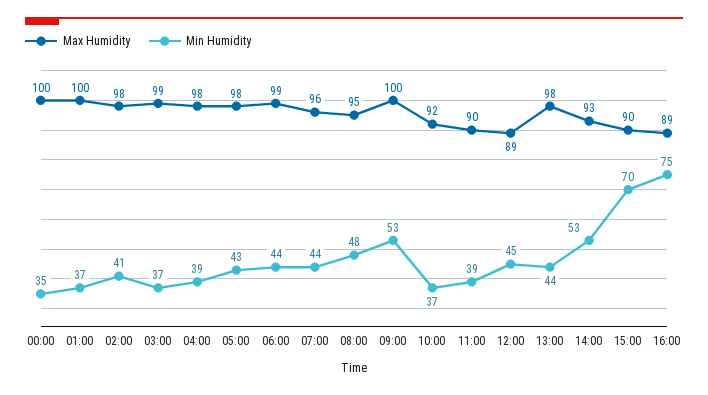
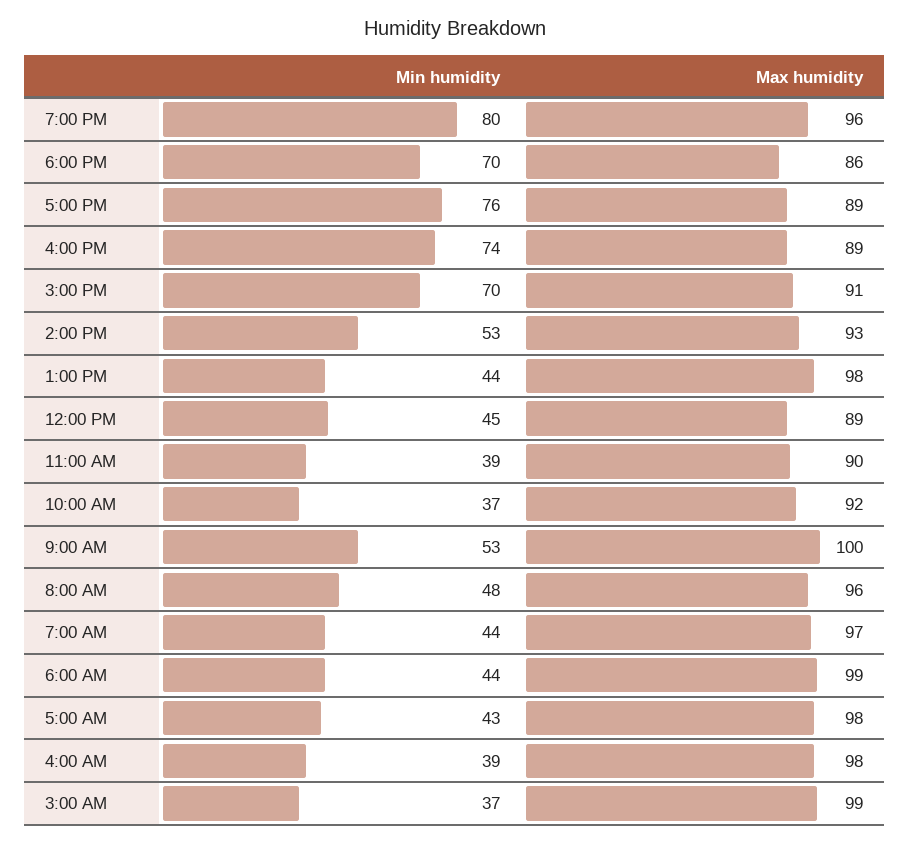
Max Humidity, 00:00: 100 -> none
Min Humidity, 00:00: 35 -> none
Max Humidity, 01:00: 100 -> none
Min Humidity, 01:00: 37 -> none
Max Humidity, 02:00: 98 -> none
Min Humidity, 02:00: 41 -> none
Max Humidity, 07:00: 96 -> 97
Max Humidity, 08:00: 95 -> 96
Max Humidity, 15:00: 90 -> 91
Min Humidity, 16:00: 75 -> 74
Min Humidity, 7:00 PM: none -> 80
Max Humidity, 7:00 PM: none -> 96
Min Humidity, 6:00 PM: none -> 70
Max Humidity, 6:00 PM: none -> 86
Min Humidity, 5:00 PM: none -> 76
Max Humidity, 5:00 PM: none -> 89

